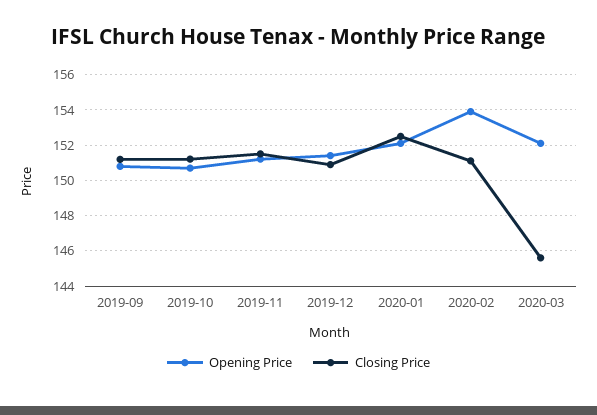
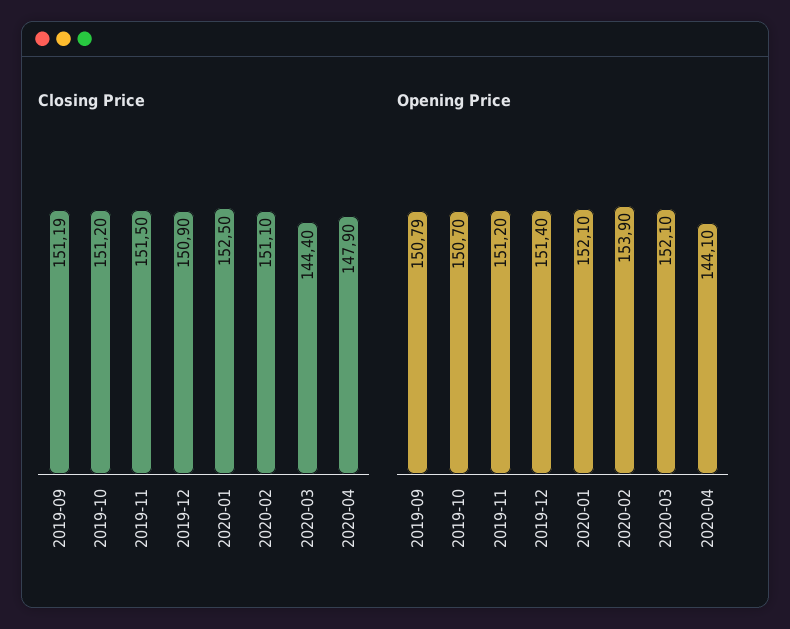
Closing Price, 2020-03: 145.5 -> 144.4
Closing Price, 2020-04: none -> 147.9
Opening Price, 2020-04: none -> 144.1

